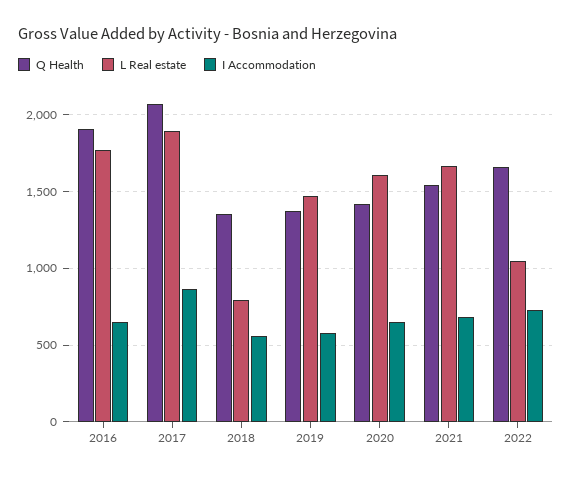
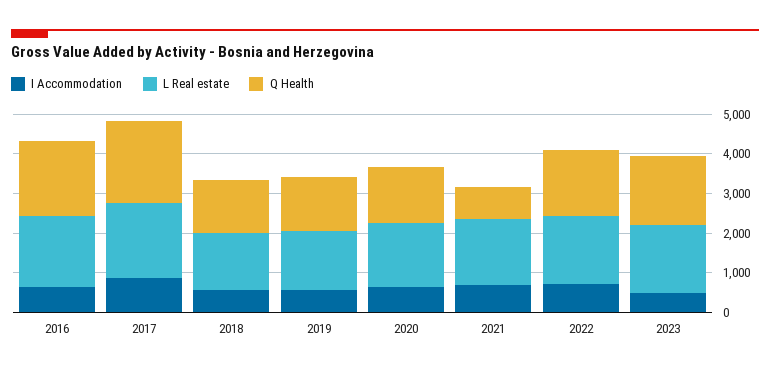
L Real estate, 2018: 800 -> 1500
Q Health, 2021: 1550 -> 750
L Real estate, 2022: 1050 -> 1750
I Accommodation, 2023: none -> 500
L Real estate, 2023: none -> 1750
Q Health, 2023: none -> 1750

